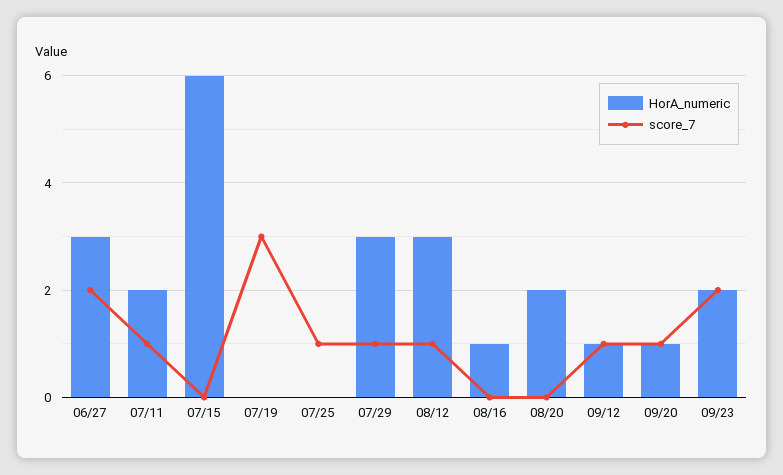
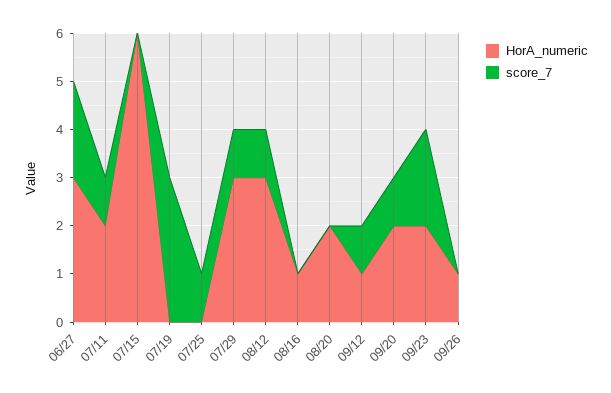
HorA_numeric, 09/20: 1 -> 2
HorA_numeric, 09/26: none -> 1
score_7, 09/26: none -> 0

